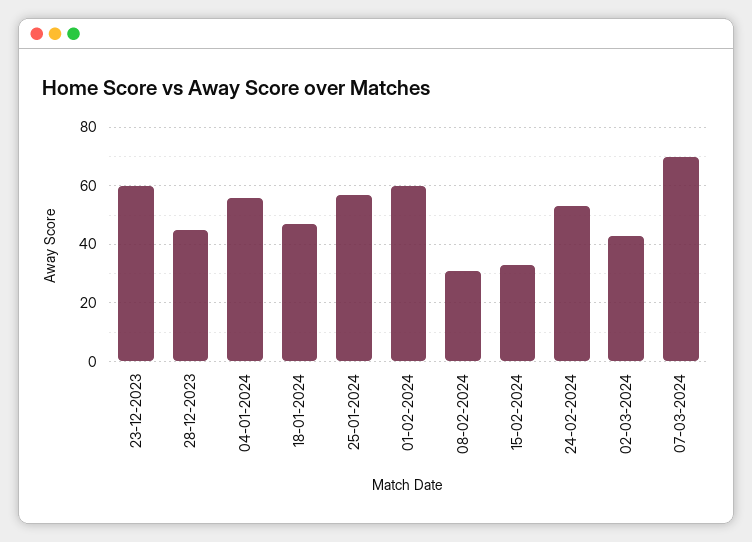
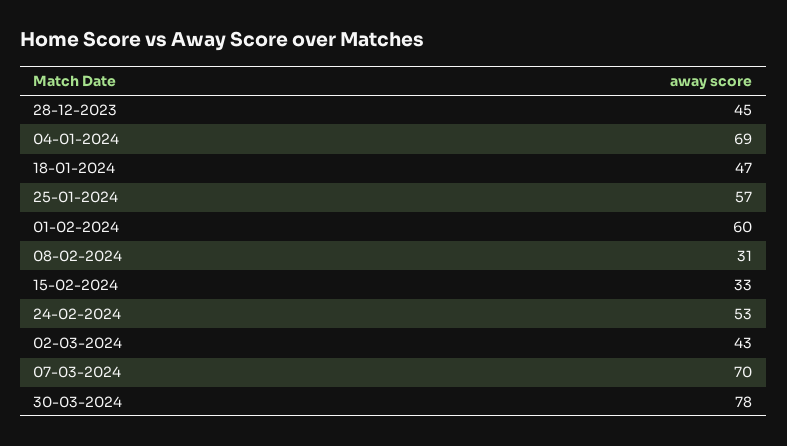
23-12-2023: 60 -> none
04-01-2024: 55 -> 69
30-03-2024: none -> 78

